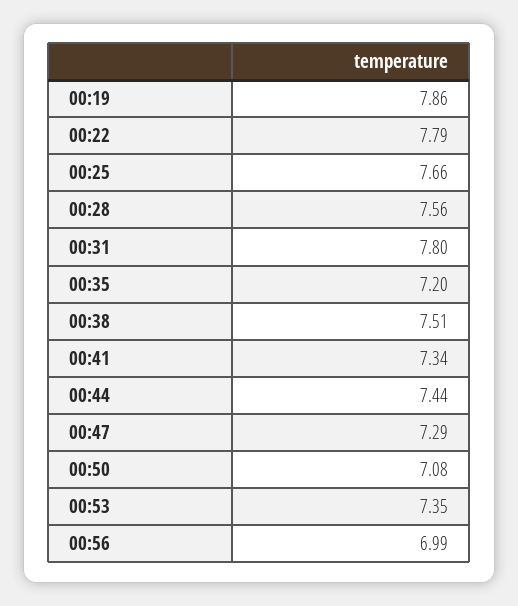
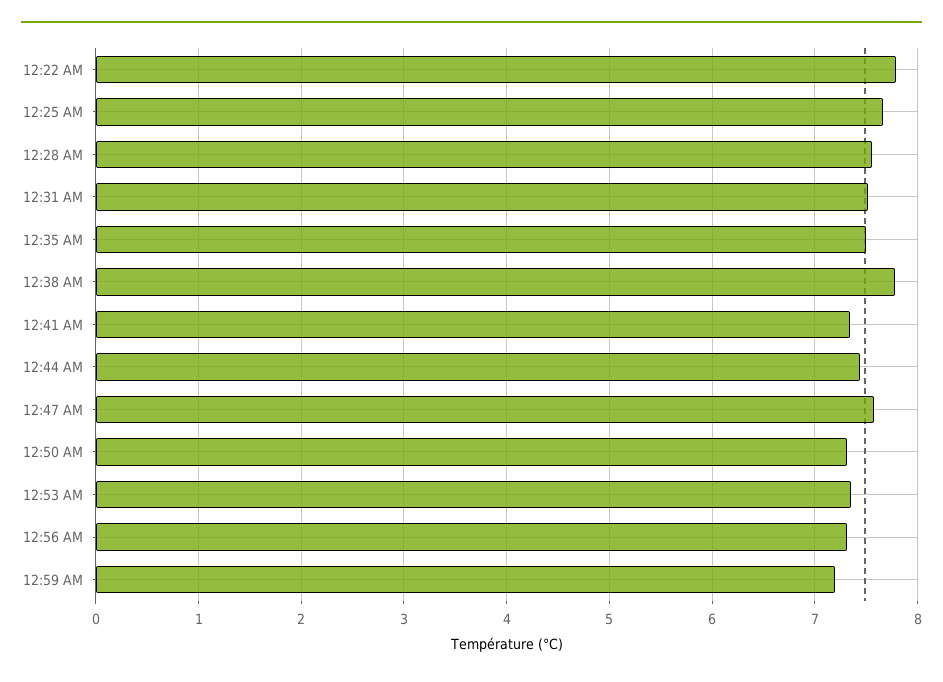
00:19: 7.86 -> none
00:31: 7.8 -> 7.5
00:35: 7.2 -> 7.5
00:38: 7.51 -> 7.8
00:47: 7.29 -> 7.6
00:50: 7.08 -> 7.3
00:56: 6.99 -> 7.3
12:59 AM: none -> 7.2

